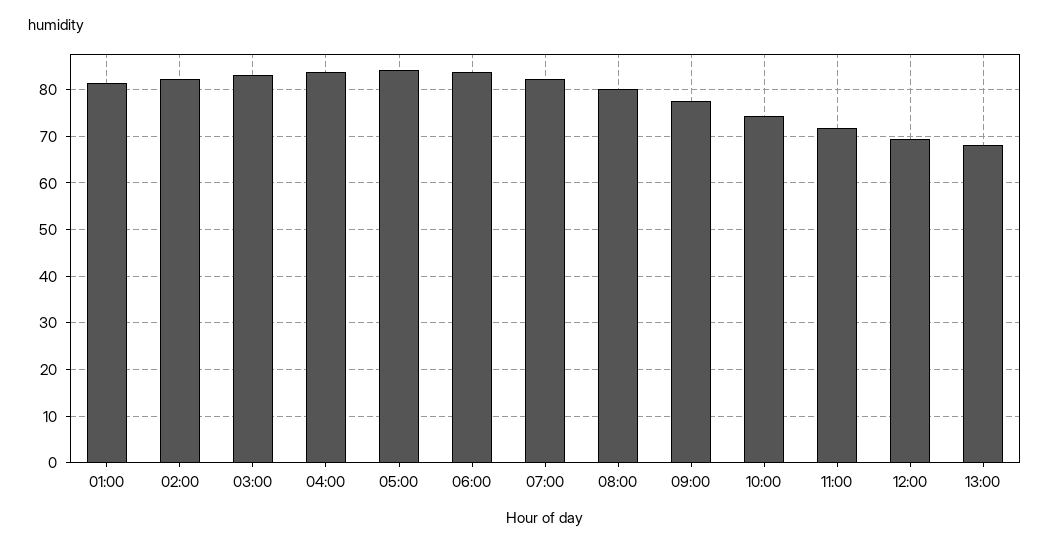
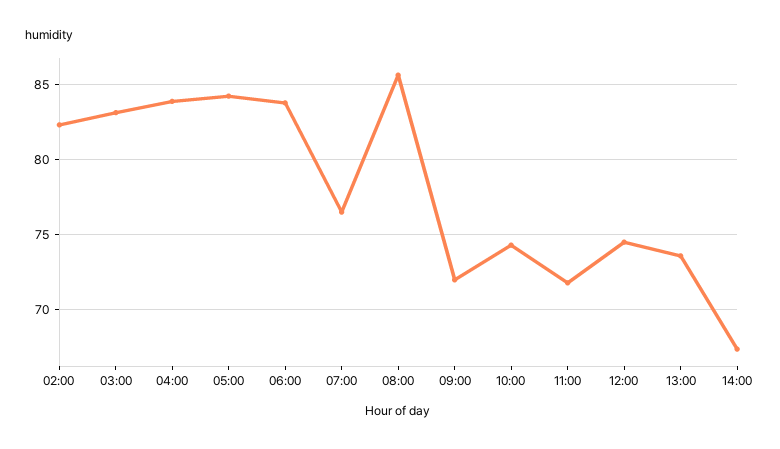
01:00: 82 -> none
07:00: 82 -> 76.5
08:00: 80 -> 85.5
09:00: 78 -> 72
12:00: 70 -> 74.5
13:00: 68 -> 73.5
14:00: none -> 67.5

